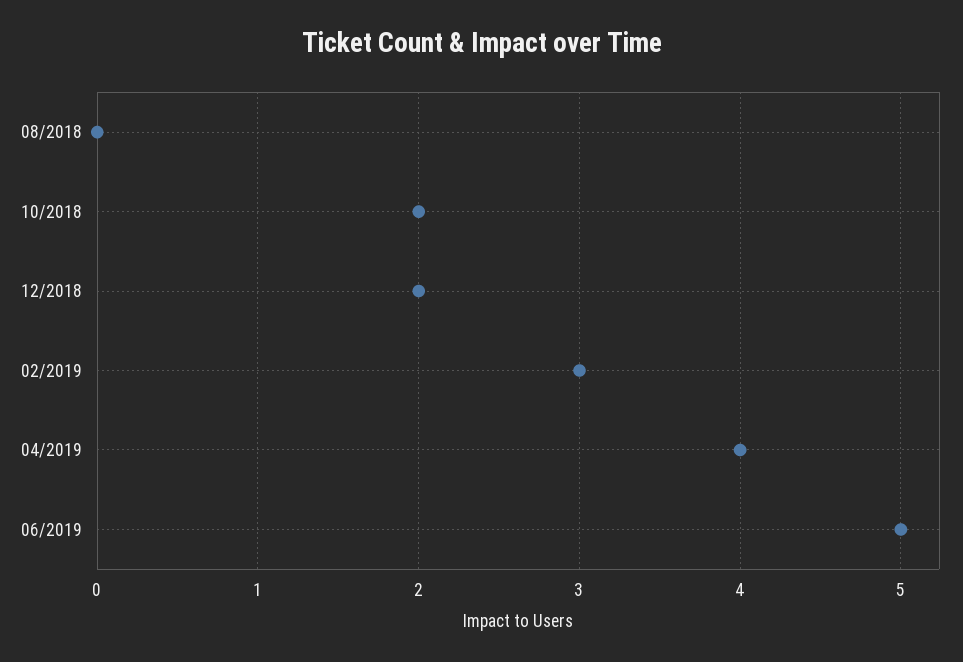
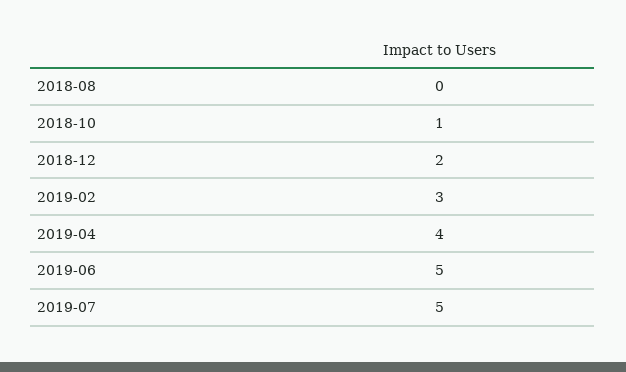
10/2018: 2 -> 1
2019-07: none -> 5

